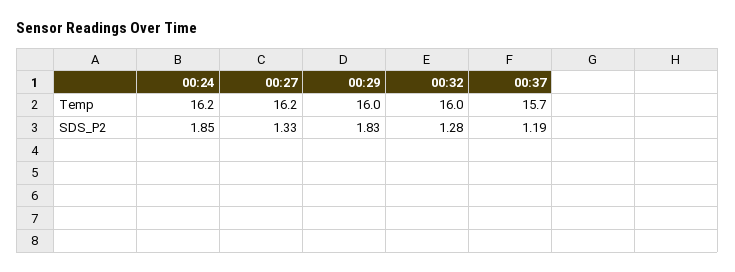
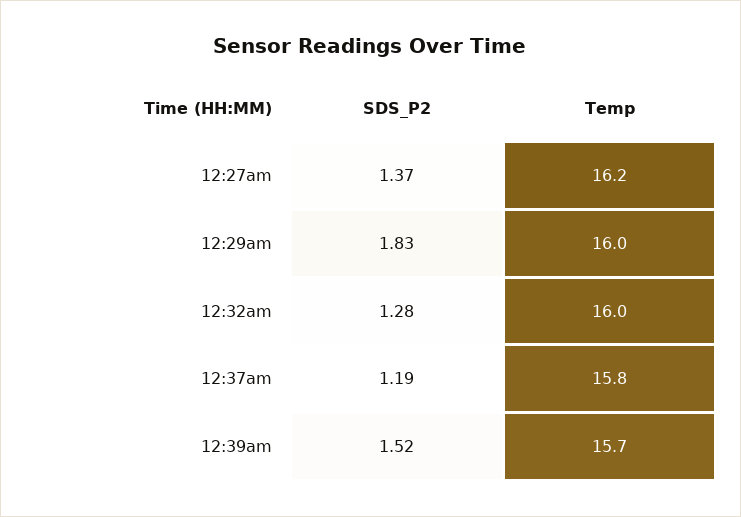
00:24, Temp: 16.2 -> none
00:37, Temp: 15.7 -> 15.8
00:24, SDS_P2: 1.85 -> none
00:27, SDS_P2: 1.33 -> 1.37
12:39am, SDS_P2: none -> 1.52
12:39am, Temp: none -> 15.7

